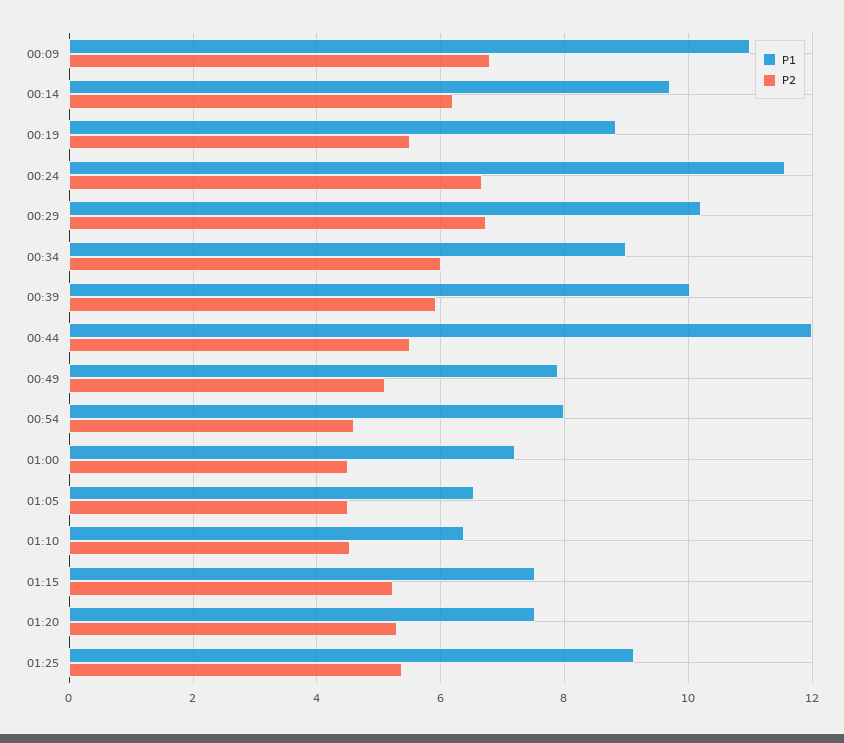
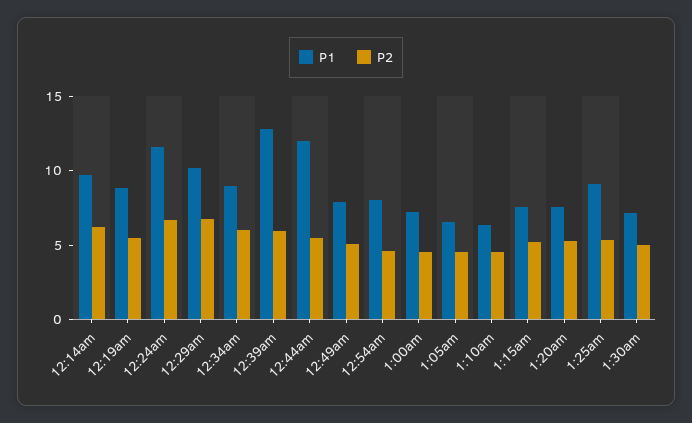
P1, 00:09: 11 -> none
P2, 00:09: 6.8 -> none
P1, 00:39: 10 -> 13
P1, 1:30am: none -> 7
P2, 1:30am: none -> 5

